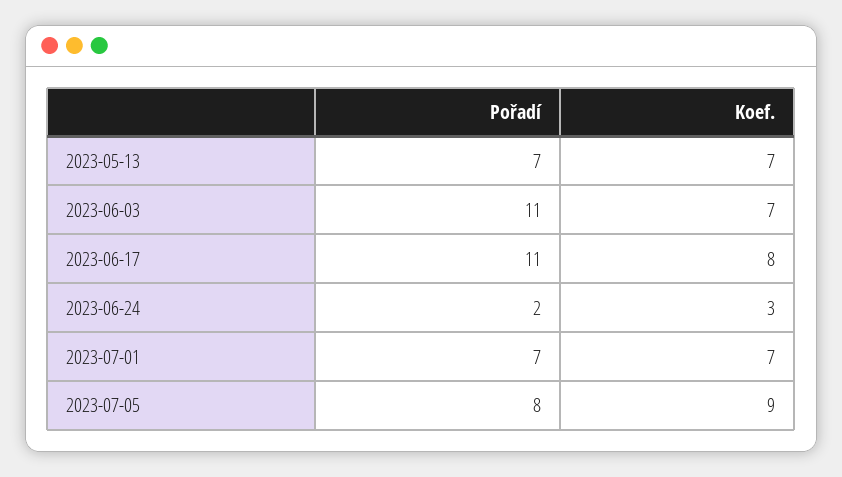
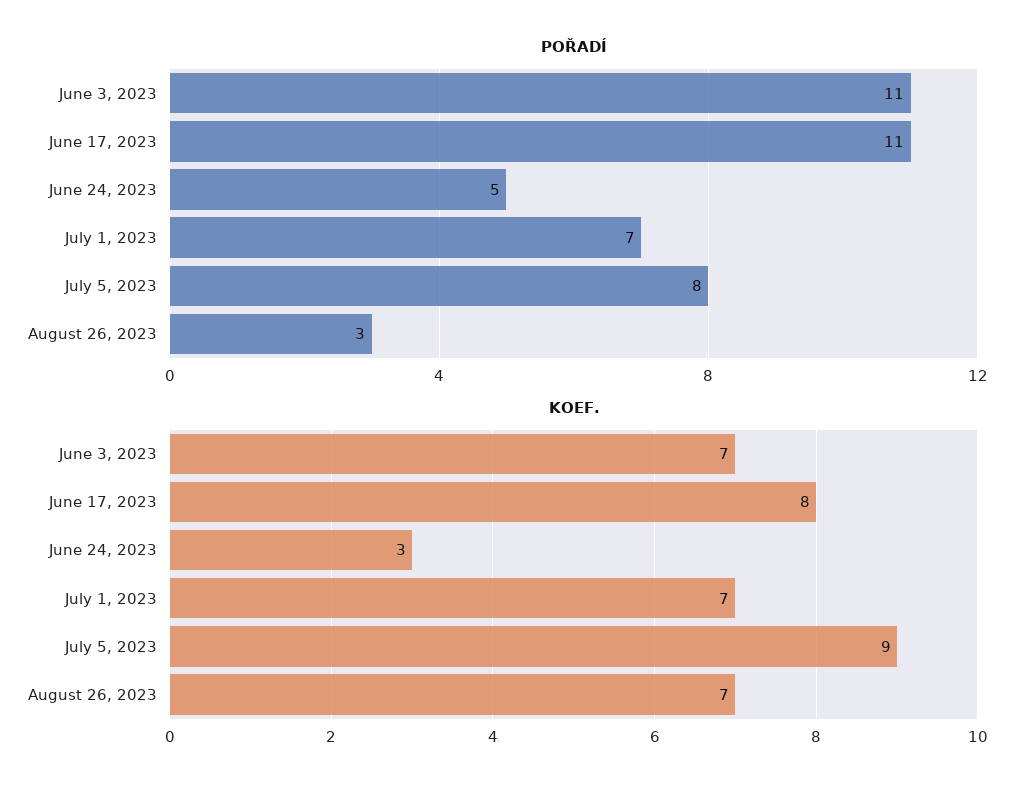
Pořadí, 2023-05-13: 7 -> none
Koef., 2023-05-13: 7 -> none
Pořadí, 2023-06-24: 2 -> 5
Pořadí, August 26, 2023: none -> 3
Koef., August 26, 2023: none -> 7

